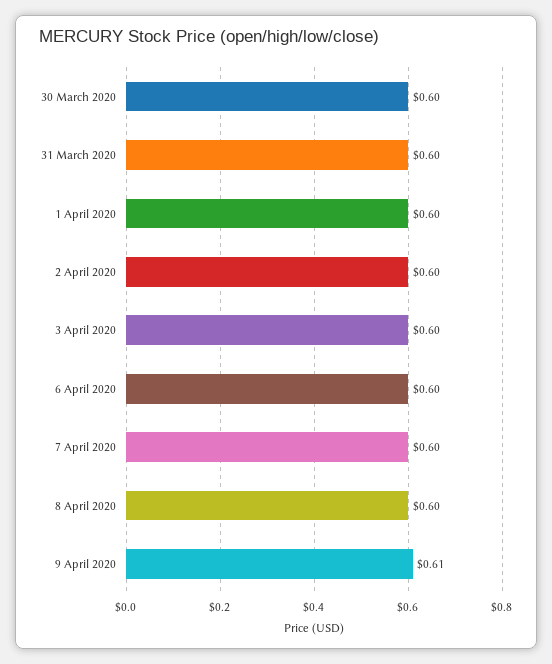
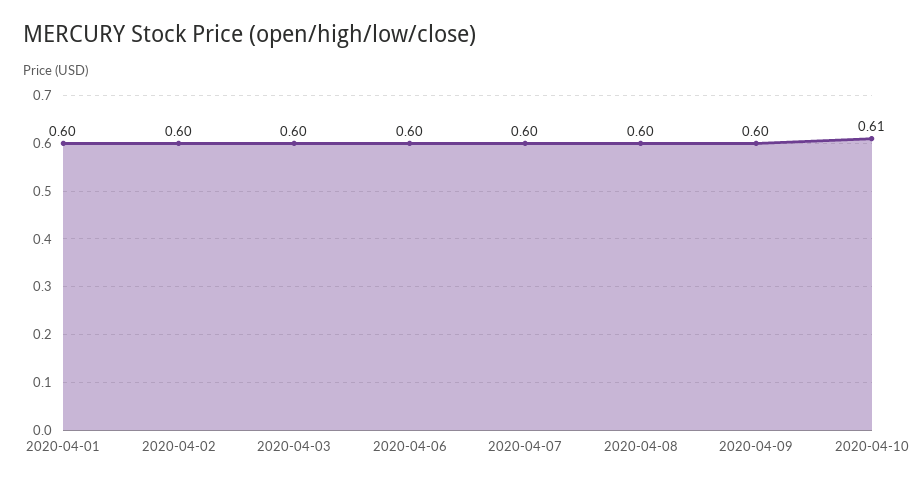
30 March 2020: 0.6 -> none
31 March 2020: 0.6 -> none
9 April 2020: 0.61 -> 0.6
2020-04-10: none -> 0.61

